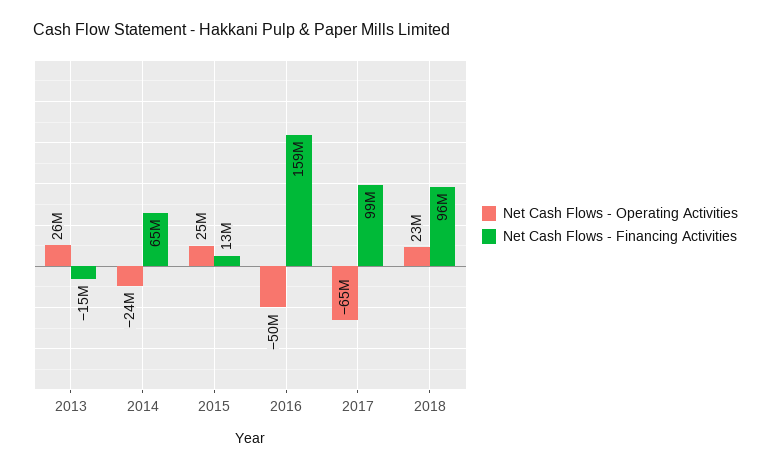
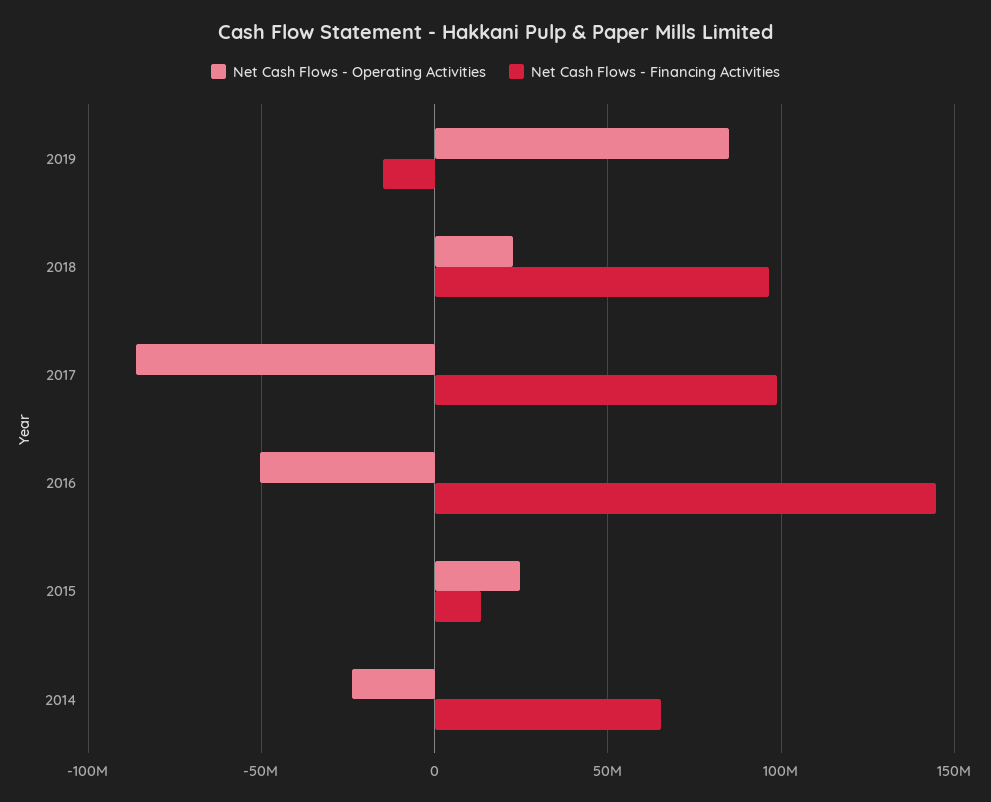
Net Cash Flows - Operating Activities, 2013: 26000000 -> none
Net Cash Flows - Financing Activities, 2013: -15000000 -> none
Net Cash Flows - Financing Activities, 2016: 159000000 -> 145000000
Net Cash Flows - Operating Activities, 2017: -65000000 -> -85000000
Net Cash Flows - Operating Activities, 2019: none -> 85000000
Net Cash Flows - Financing Activities, 2019: none -> -15000000

